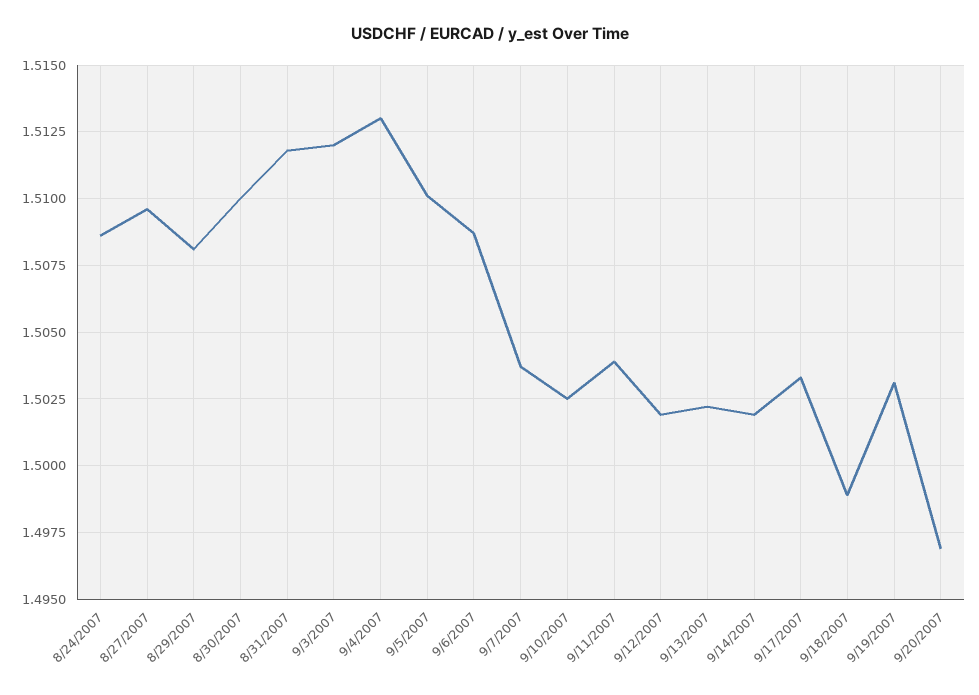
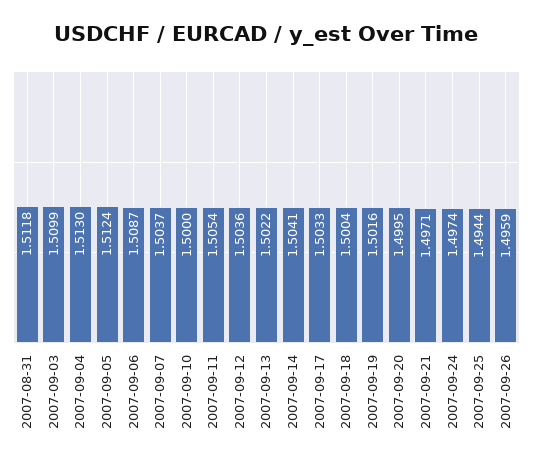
8/24/2007: 1.5085 -> none
8/27/2007: 1.5095 -> none
8/29/2007: 1.508 -> none
8/30/2007: 1.51 -> none
9/3/2007: 1.512 -> 1.5099
9/5/2007: 1.51 -> 1.5124
9/10/2007: 1.5025 -> 1.5
9/11/2007: 1.504 -> 1.5054
9/12/2007: 1.502 -> 1.5036
9/14/2007: 1.502 -> 1.5041
9/18/2007: 1.499 -> 1.5004
9/19/2007: 1.503 -> 1.5016
9/20/2007: 1.497 -> 1.4995
2007-09-21: none -> 1.4971
2007-09-24: none -> 1.4974
2007-09-25: none -> 1.4944
2007-09-26: none -> 1.4959

